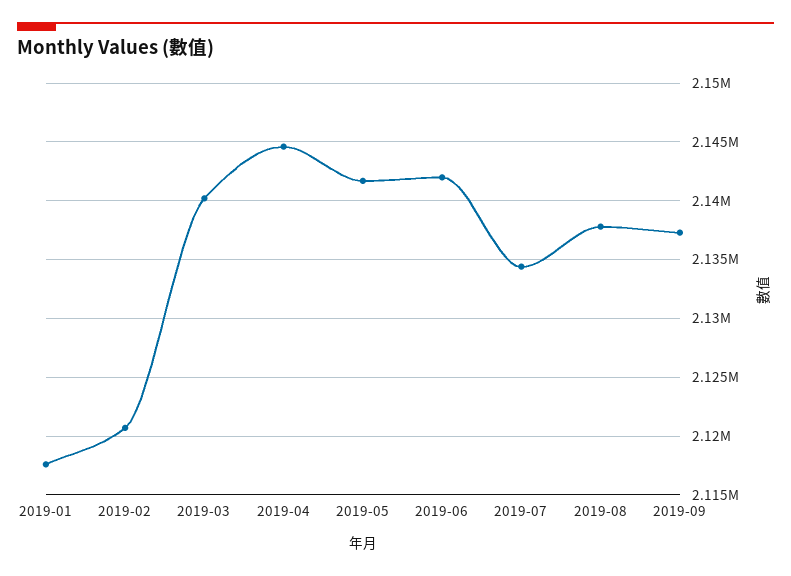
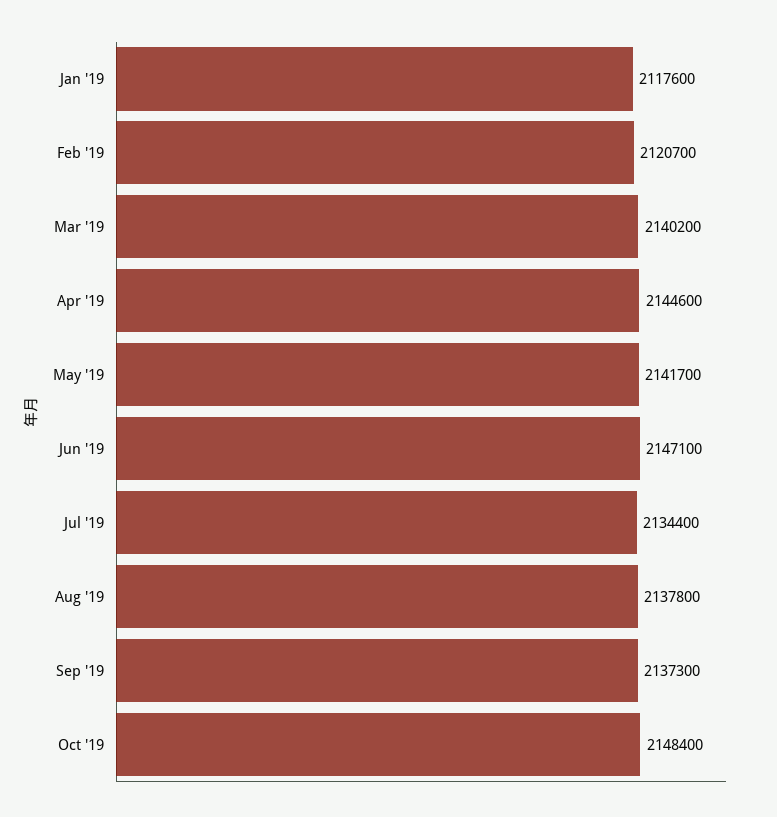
2019-06: 2142000 -> 2147100
Oct '19: none -> 2148400

